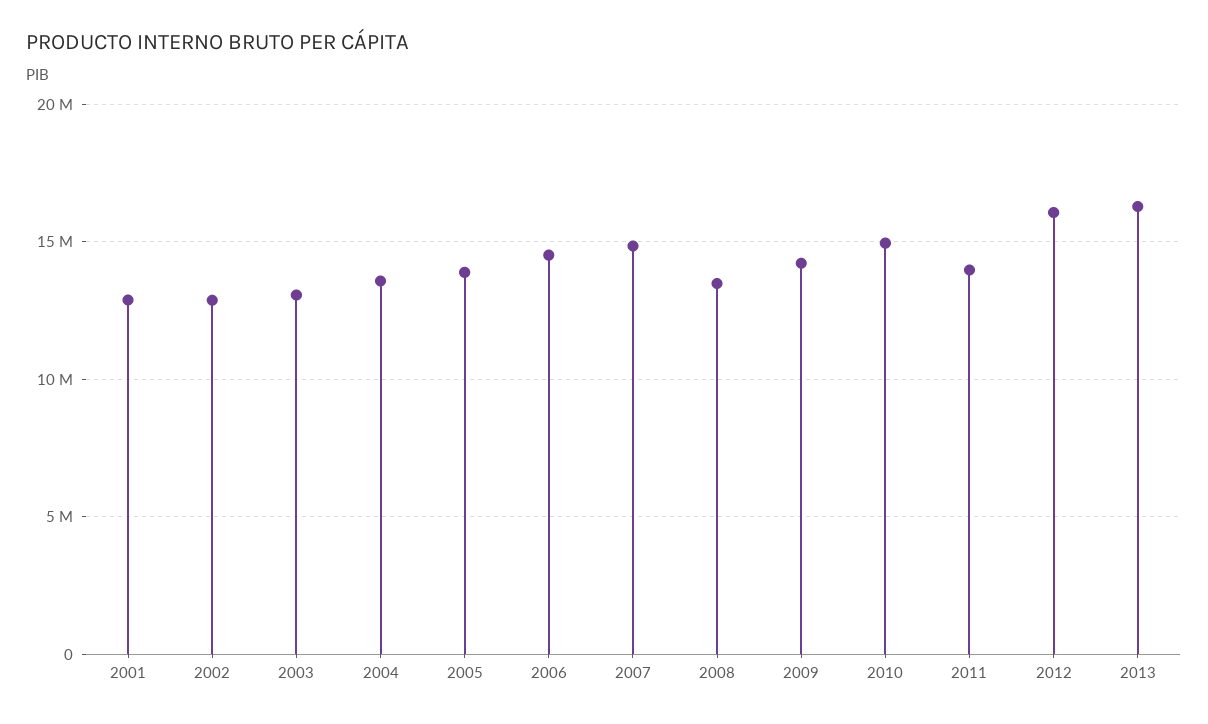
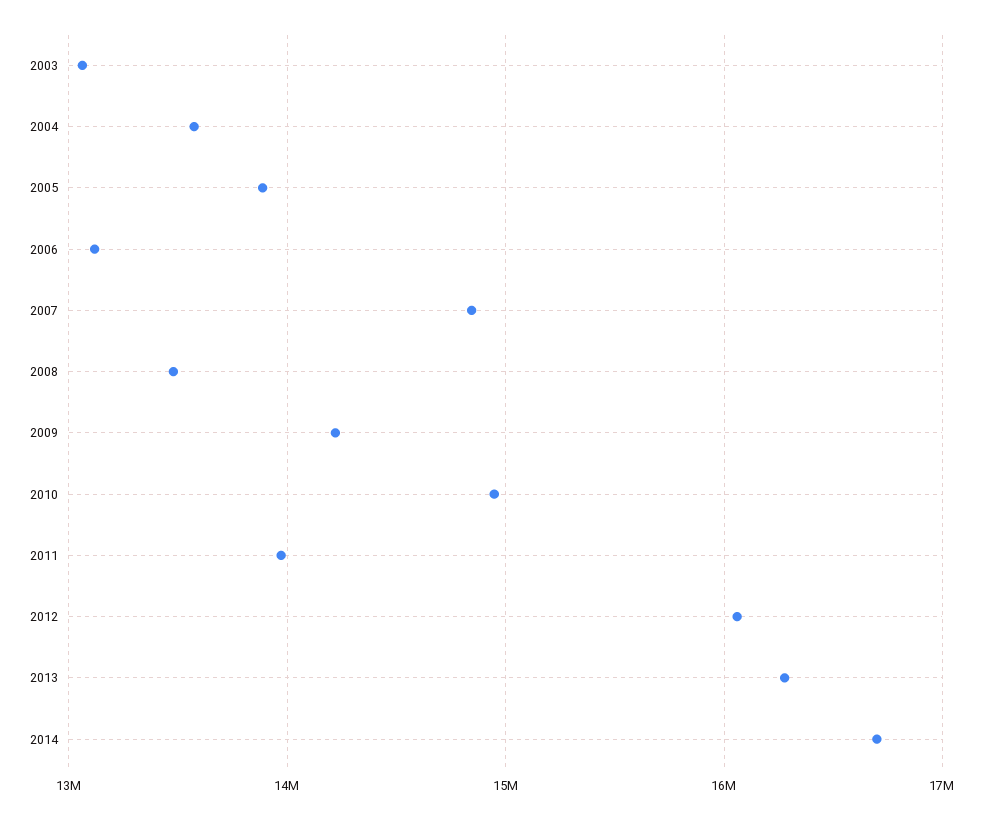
2001: 13000000 -> none
2002: 13000000 -> none
2006: 14500000 -> 13100000
2014: none -> 16700000

